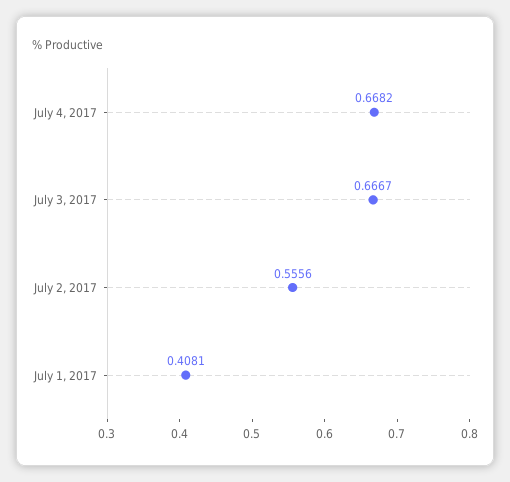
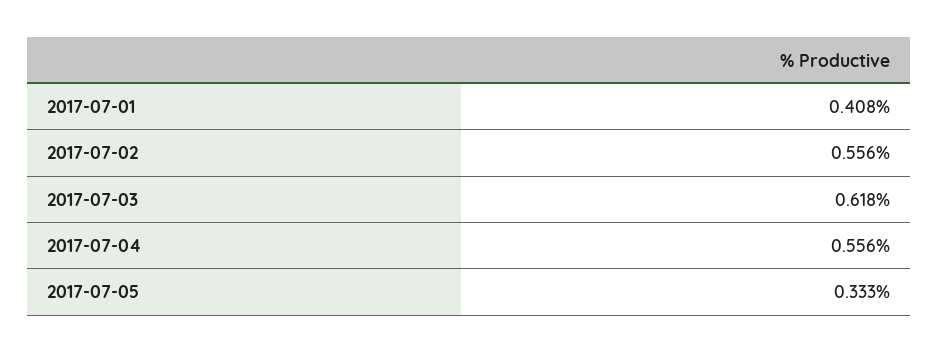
July 4, 2017: 0.6682 -> 0.556
July 3, 2017: 0.6667 -> 0.618
2017-07-05: none -> 0.333

